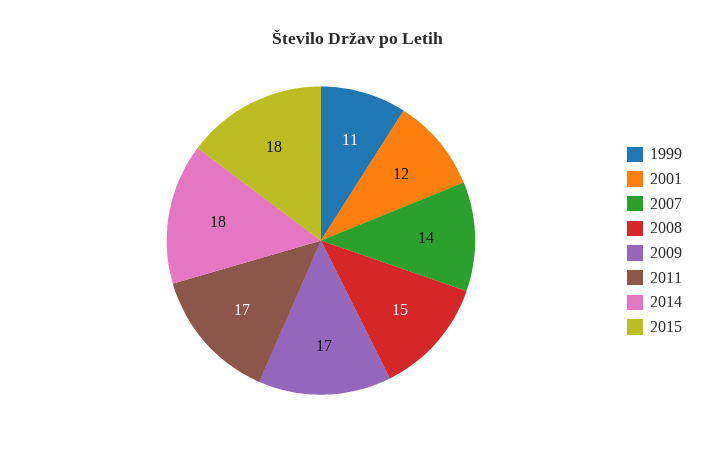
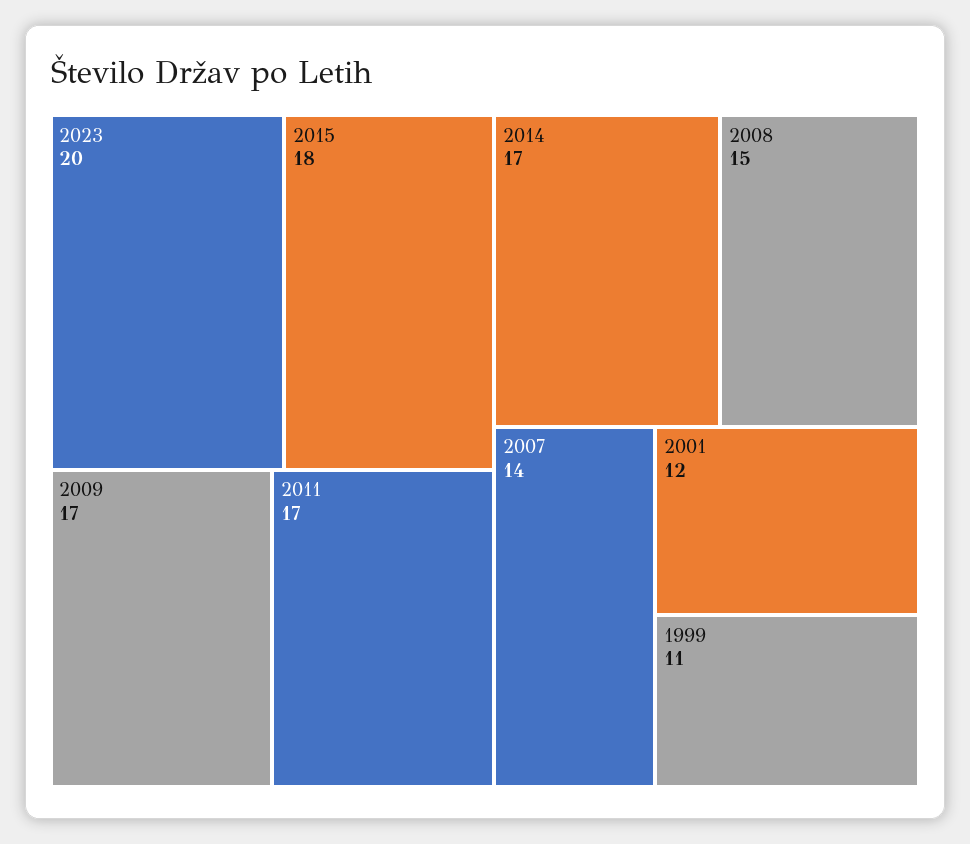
2014: 18 -> 17
2023: none -> 20

